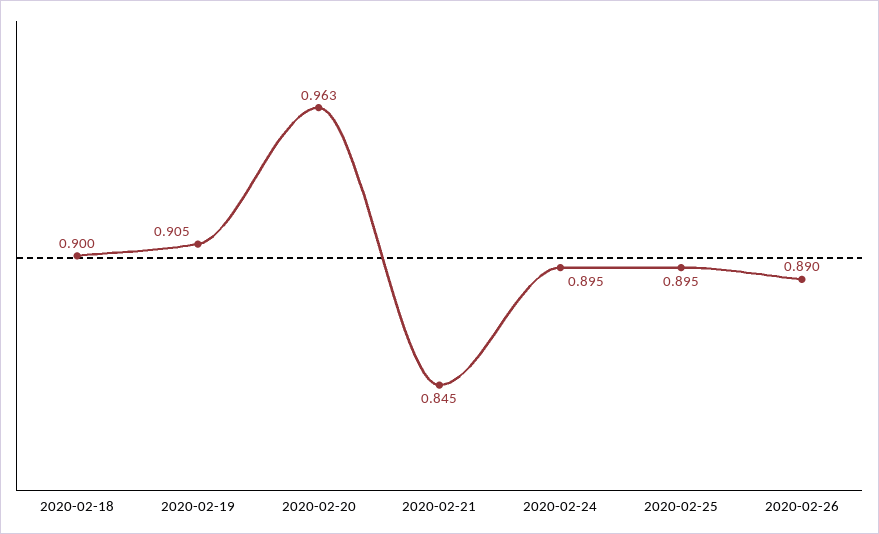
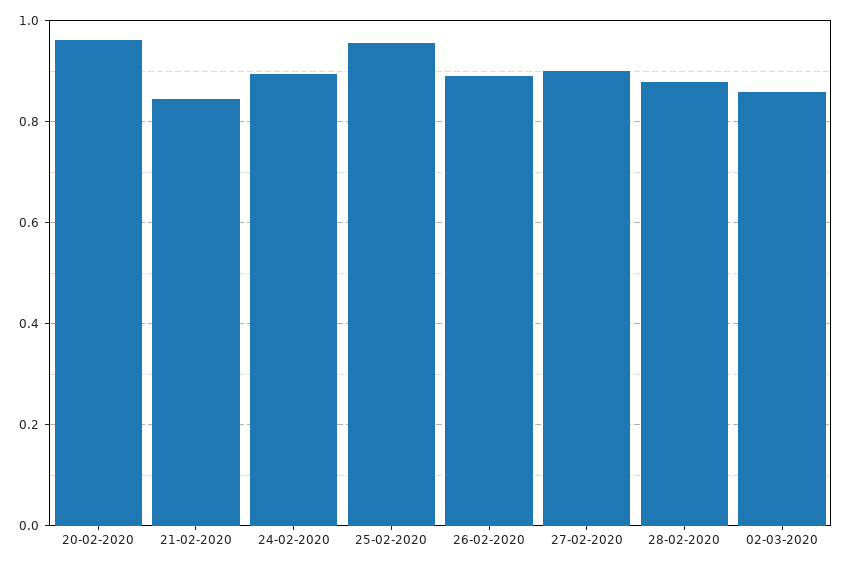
2020-02-18: 0.9 -> none
2020-02-19: 0.905 -> none
2020-02-25: 0.895 -> 0.96
27-02-2020: none -> 0.9
28-02-2020: none -> 0.88
02-03-2020: none -> 0.86

